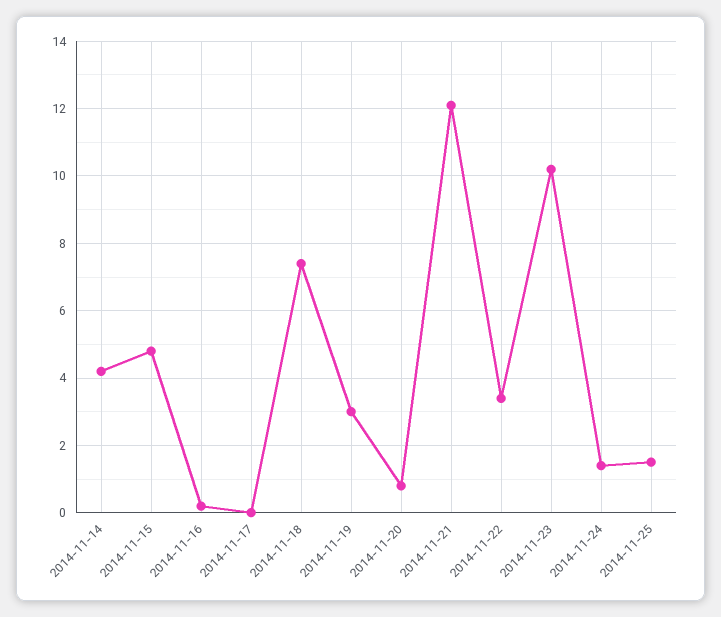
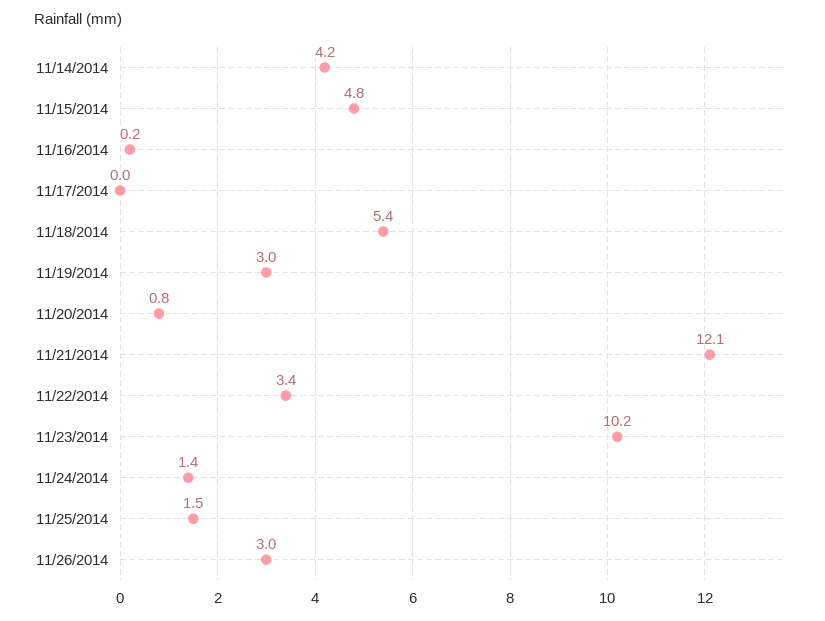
2014-11-18: 7.5 -> 5.4
11/26/2014: none -> 3

